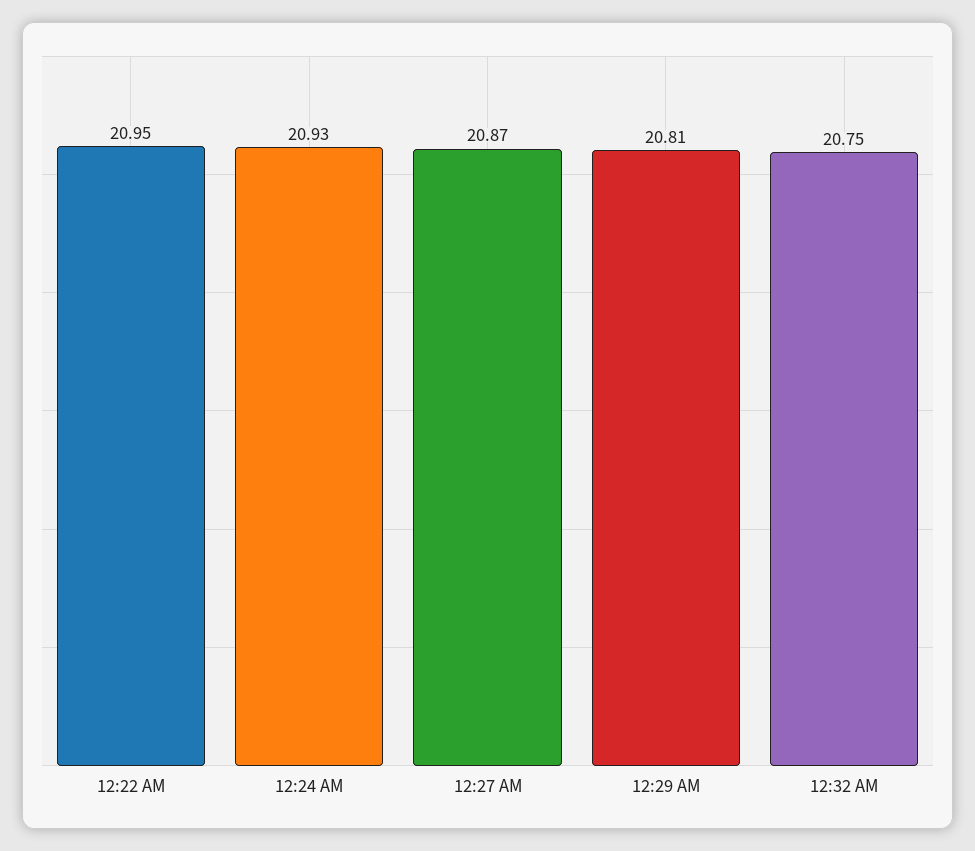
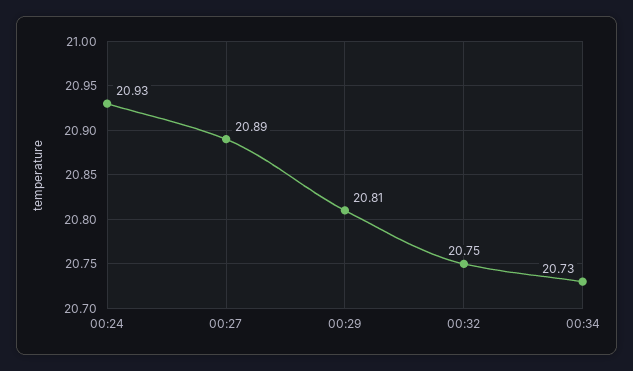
12:22 AM: 20.95 -> none
12:27 AM: 20.87 -> 20.89
00:34: none -> 20.73

